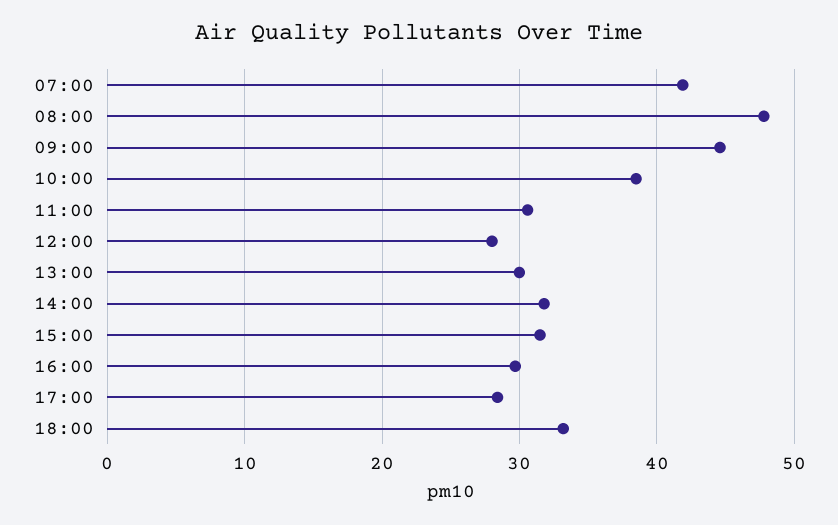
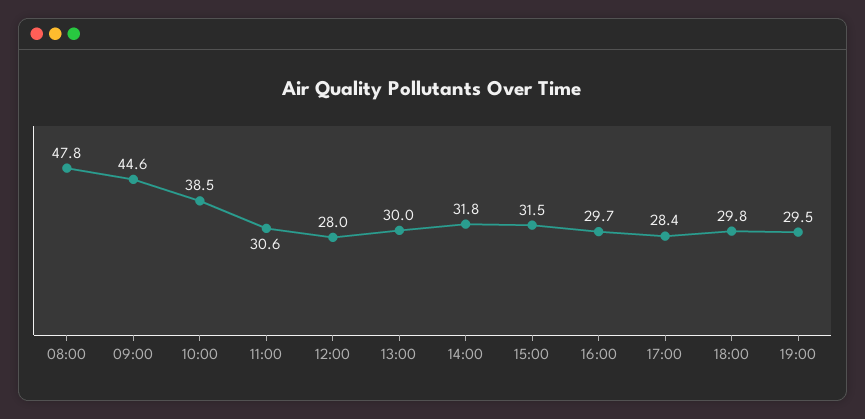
07:00: 42 -> none
18:00: 33 -> 29.8
19:00: none -> 29.5

